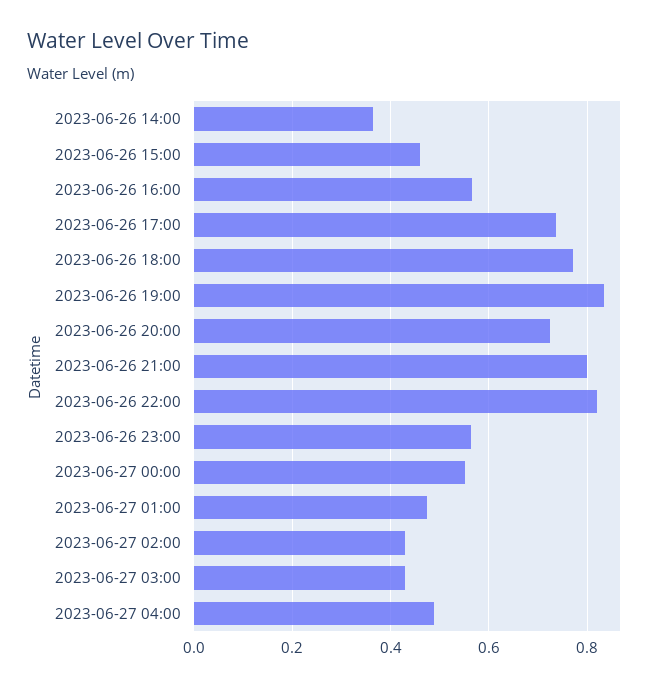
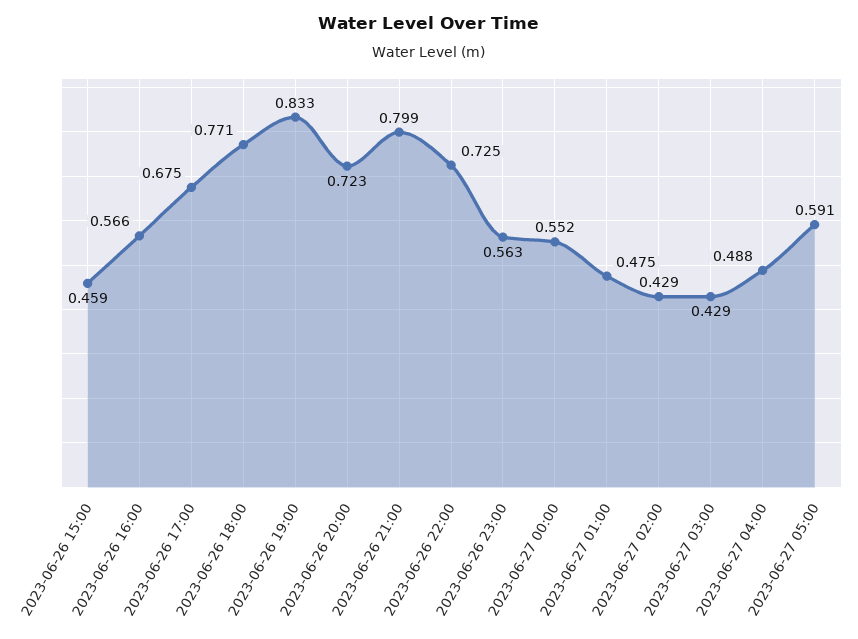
2023-06-26 14:00: 0.36 -> none
2023-06-26 17:00: 0.74 -> 0.675
2023-06-26 22:00: 0.82 -> 0.725
2023-06-27 05:00: none -> 0.591

